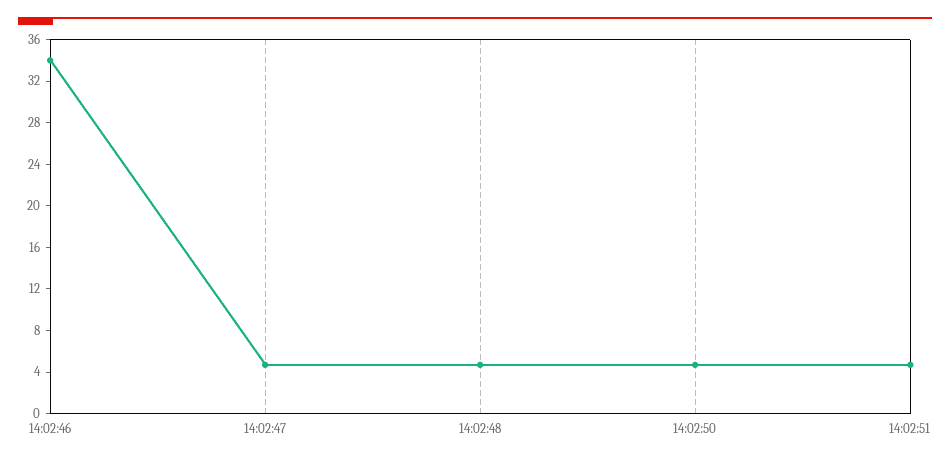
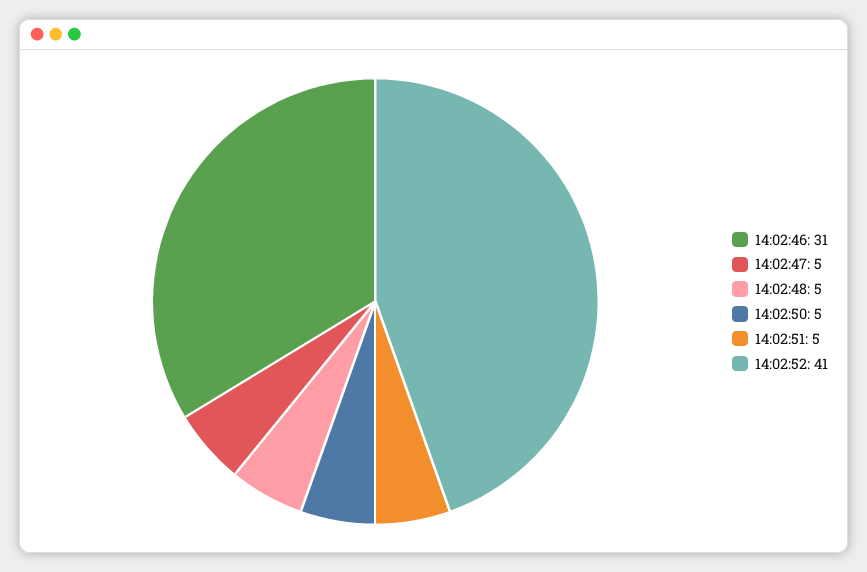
14:02:46: 34 -> 31
14:02:52: none -> 41

